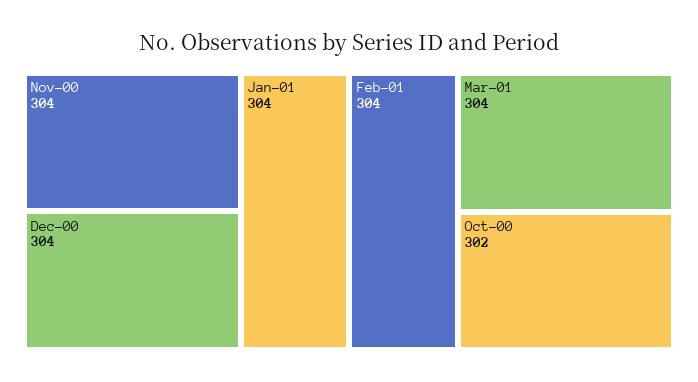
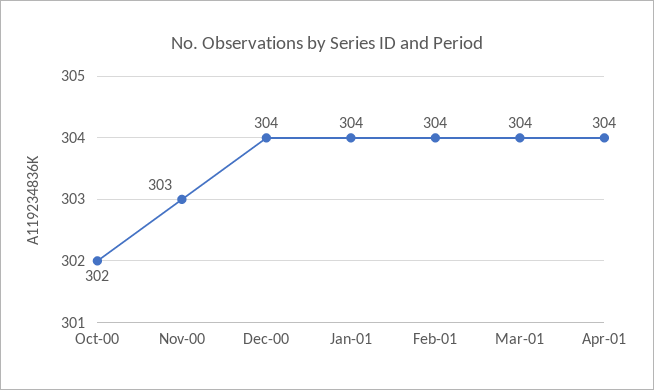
Nov-00: 304 -> 303
Apr-01: none -> 304

